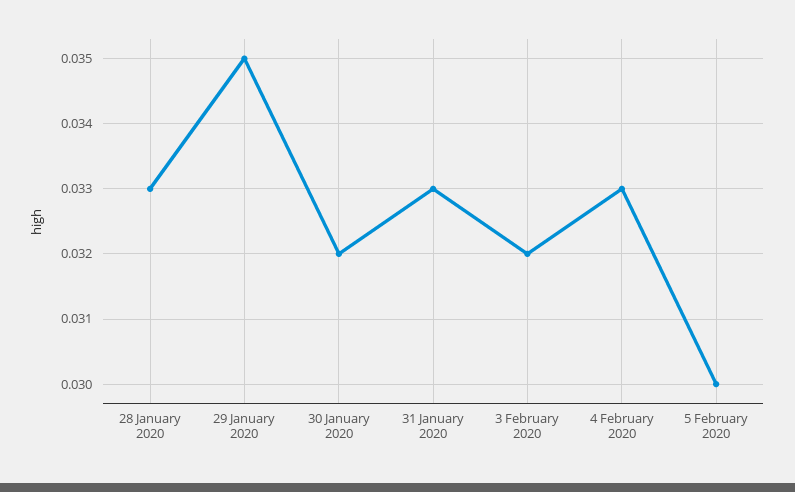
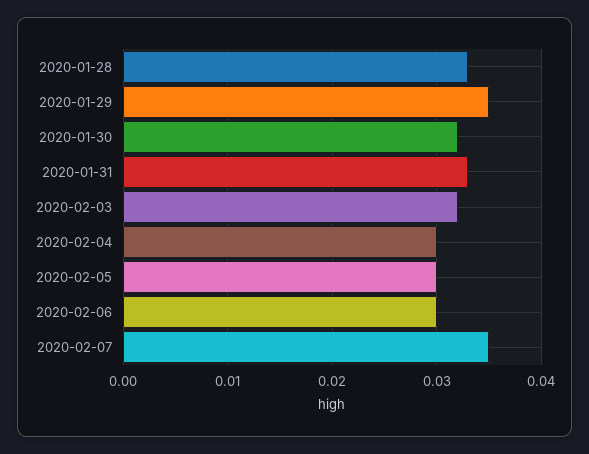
4 February 2020: 0.033 -> 0.03
2020-02-06: none -> 0.03
2020-02-07: none -> 0.035

